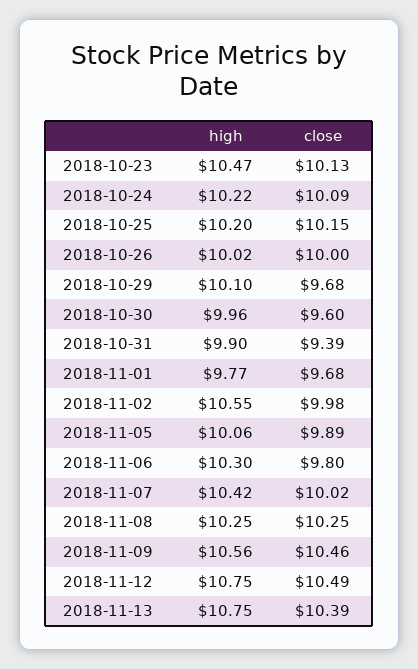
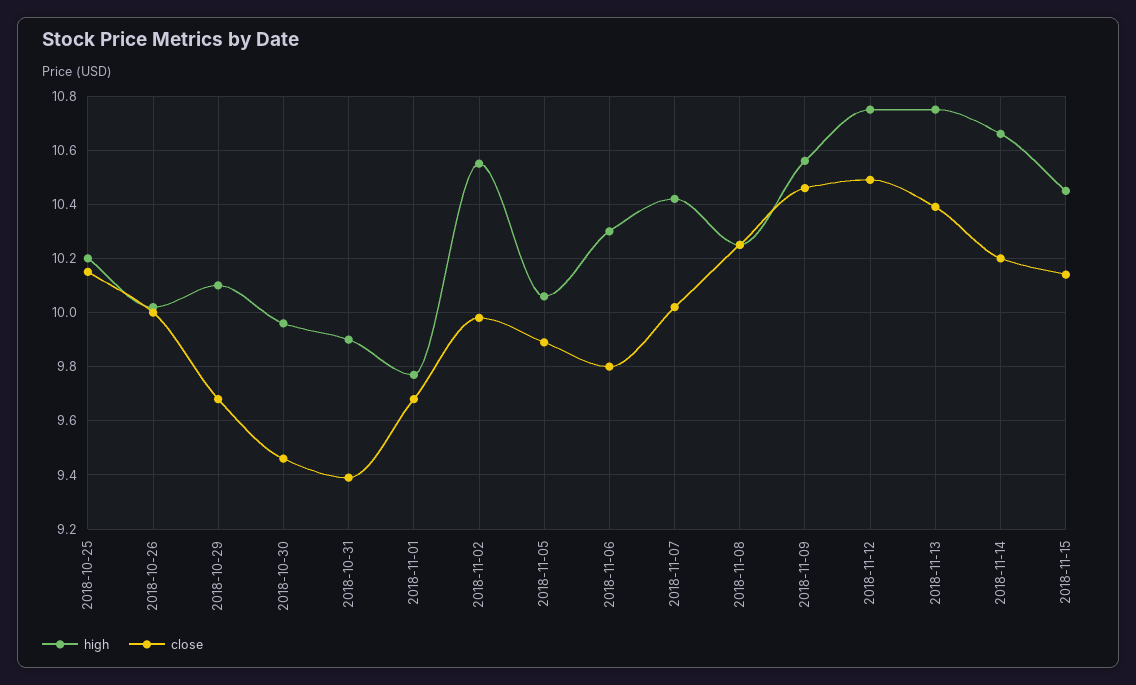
high, 2018-10-23: 10.47 -> none
close, 2018-10-23: 10.13 -> none
high, 2018-10-24: 10.22 -> none
close, 2018-10-24: 10.09 -> none
close, 2018-10-30: 9.6 -> 9.45
high, 2018-11-14: none -> 10.65
close, 2018-11-14: none -> 10.2
high, 2018-11-15: none -> 10.45
close, 2018-11-15: none -> 10.15

